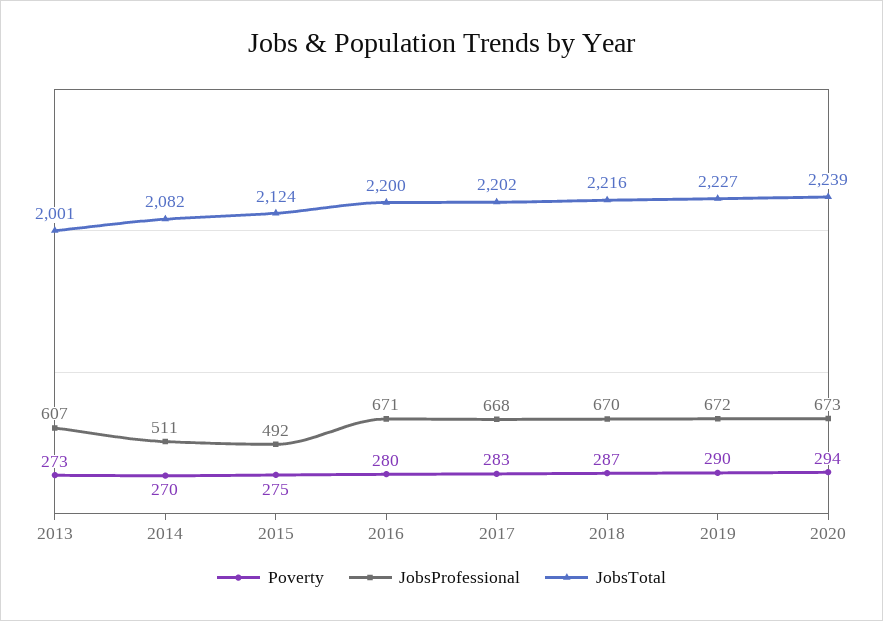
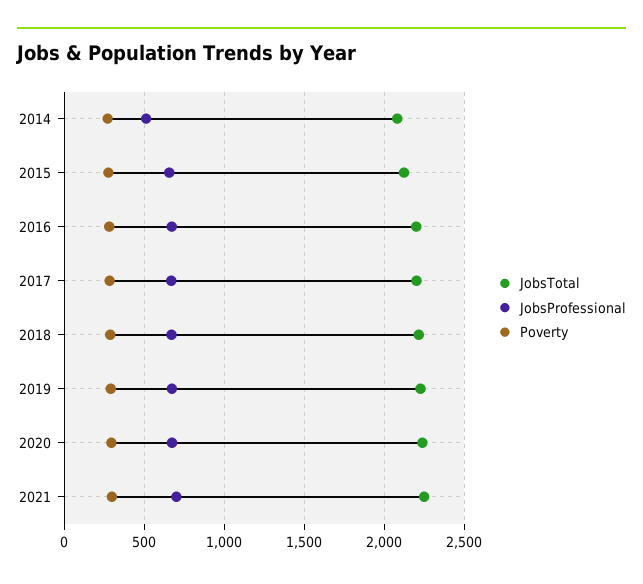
Poverty, 2013: 273 -> none
JobsProfessional, 2013: 607 -> none
JobsTotal, 2013: 2001 -> none
JobsProfessional, 2015: 492 -> 650
JobsTotal, 2021: none -> 2250
JobsProfessional, 2021: none -> 700
Poverty, 2021: none -> 300

